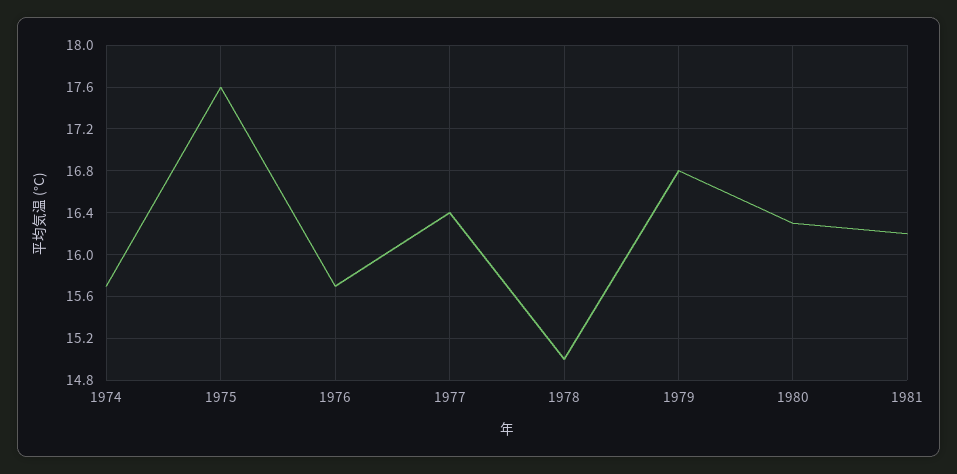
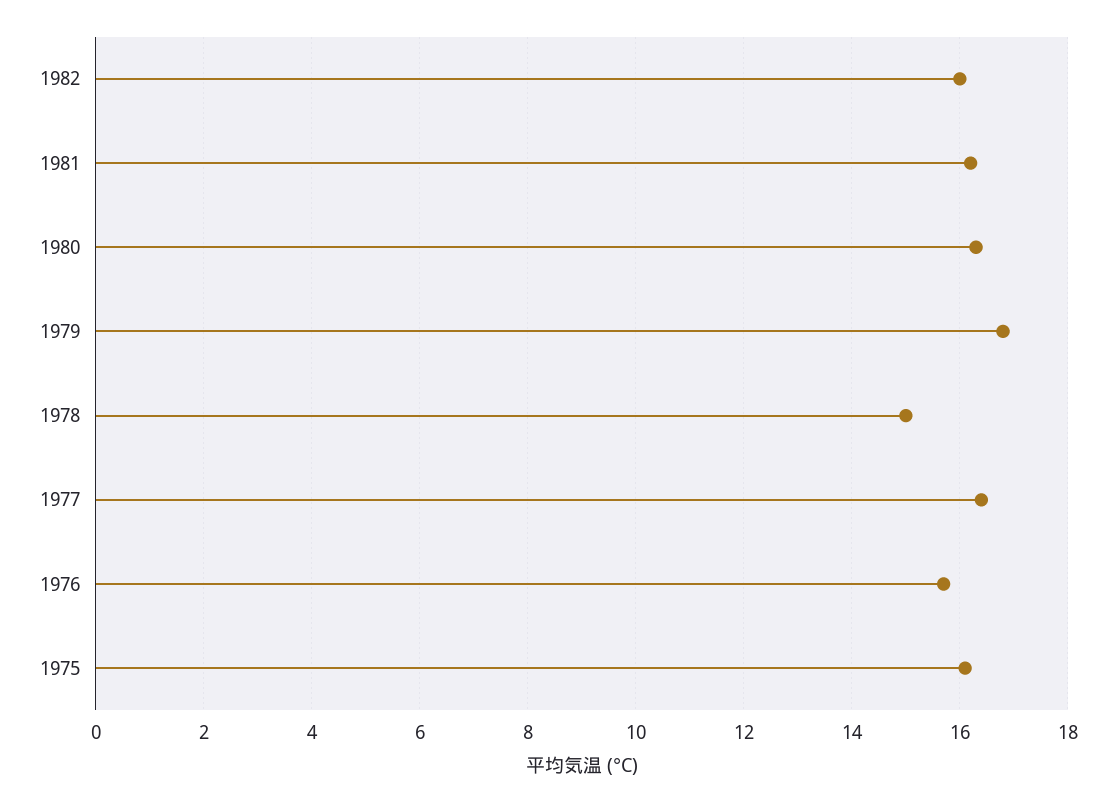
1974: 15.7 -> none
1975: 17.6 -> 16
1982: none -> 16

